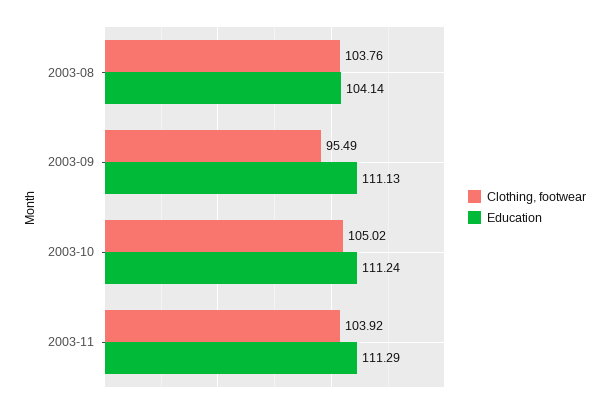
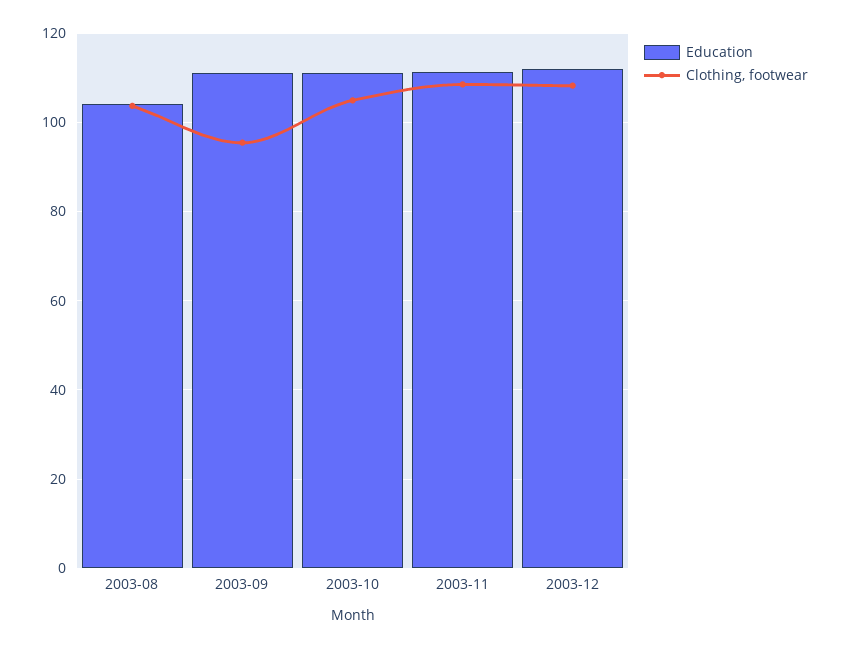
Clothing, footwear, 2003-11: 103.92 -> 108
Education, 2003-12: none -> 112
Clothing, footwear, 2003-12: none -> 108

